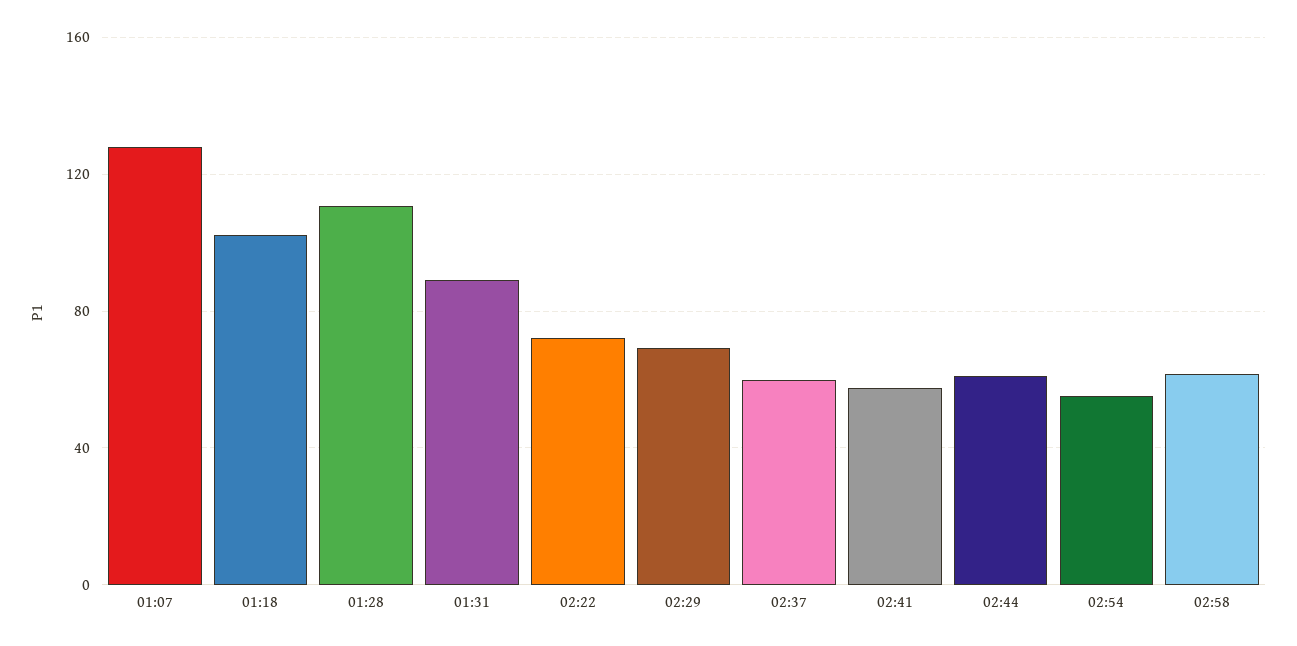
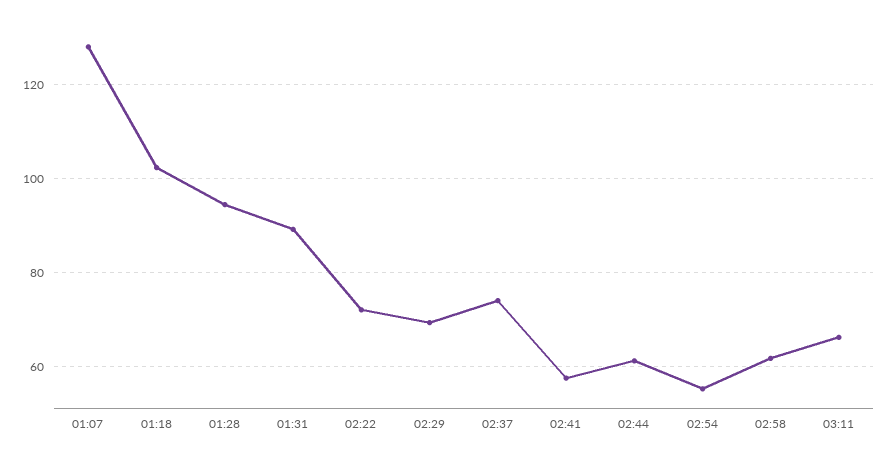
01:28: 110 -> 94
02:37: 60 -> 74
03:11: none -> 66

